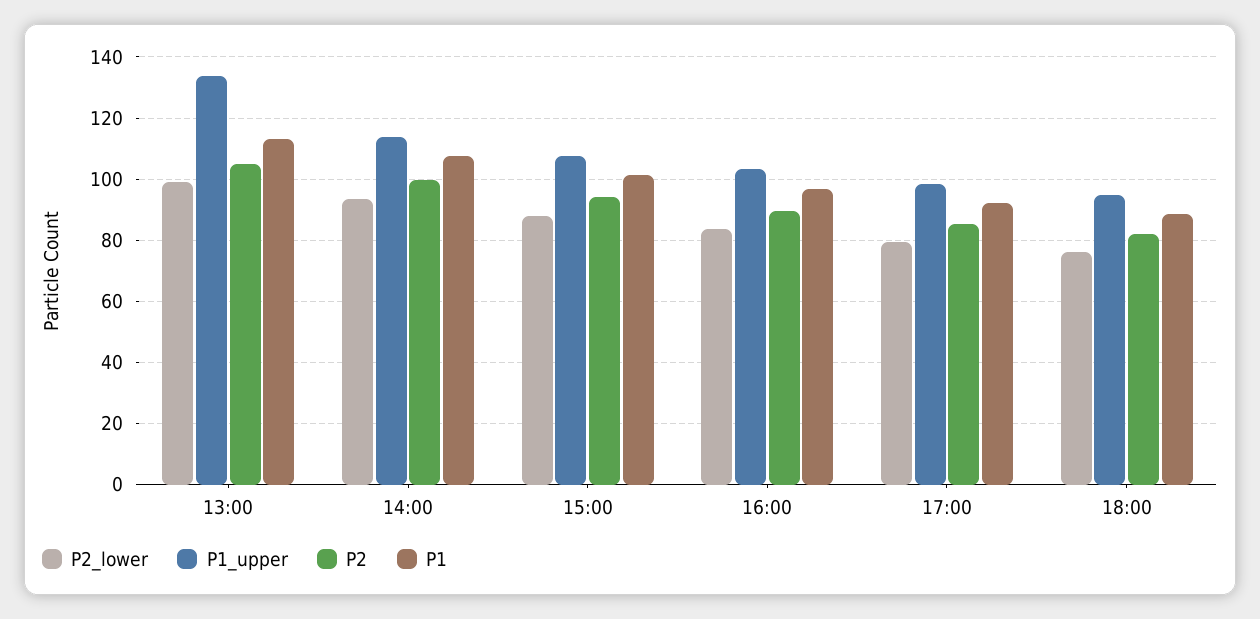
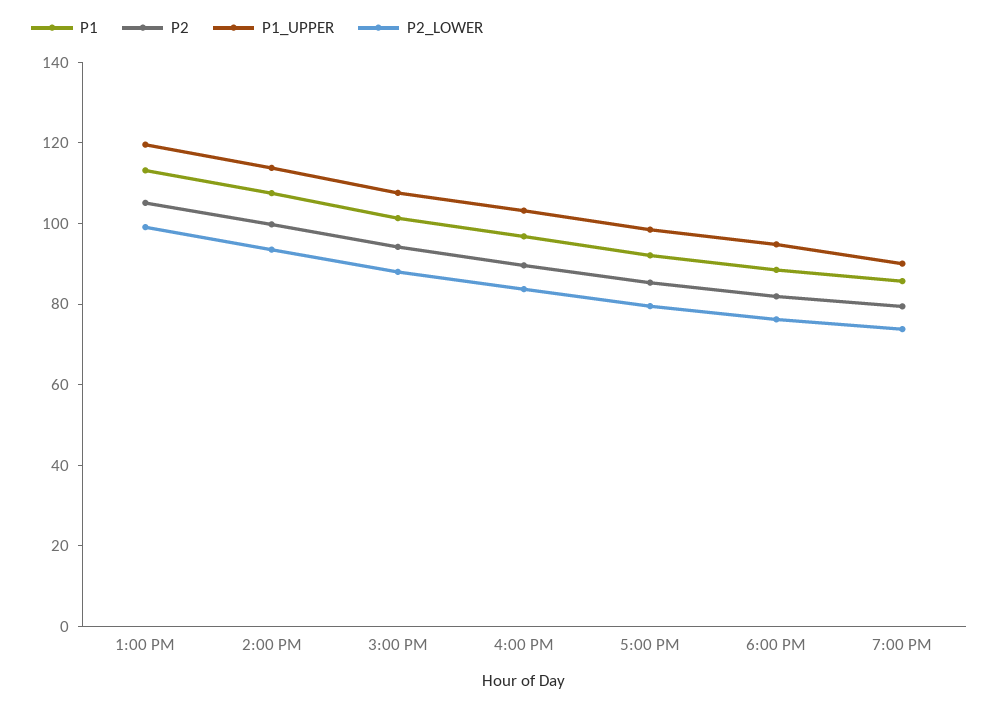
P1_upper, 13:00: 134 -> 120
P1, 7:00 PM: none -> 85
P2, 7:00 PM: none -> 80
P1_upper, 7:00 PM: none -> 90
P2_lower, 7:00 PM: none -> 75

